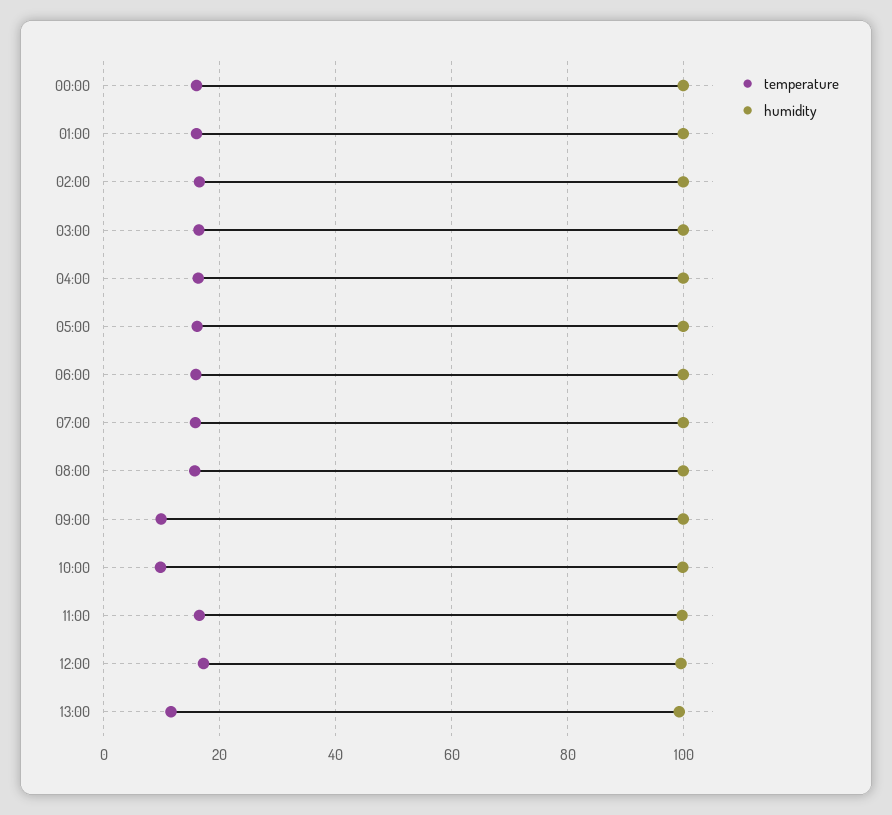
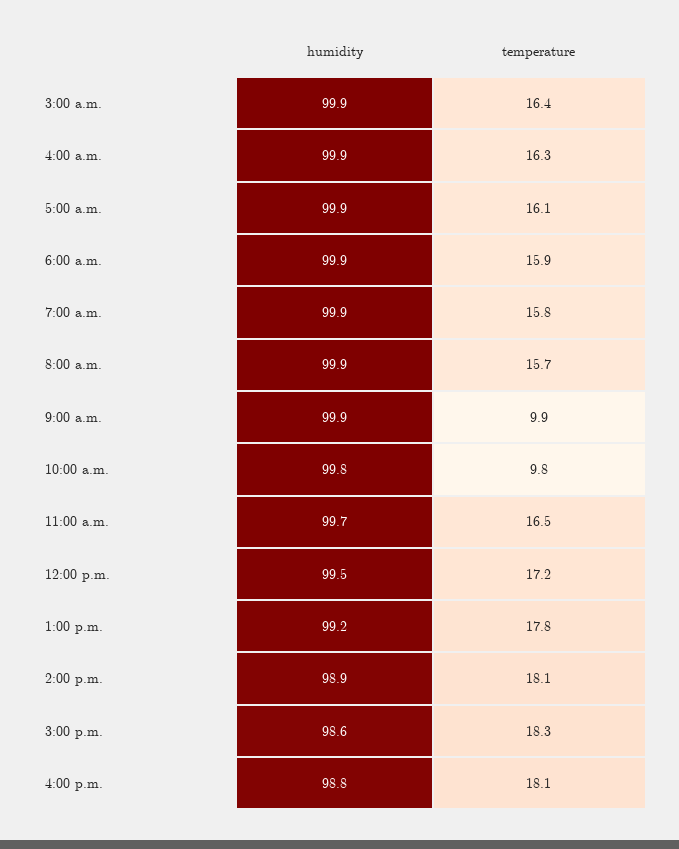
temperature, 00:00: 16 -> none
humidity, 00:00: 100 -> none
temperature, 01:00: 16 -> none
humidity, 01:00: 100 -> none
temperature, 02:00: 16 -> none
humidity, 02:00: 100 -> none
temperature, 13:00: 12 -> 17.8
humidity, 2:00 p.m.: none -> 98.9
temperature, 2:00 p.m.: none -> 18.1
humidity, 3:00 p.m.: none -> 98.6
temperature, 3:00 p.m.: none -> 18.3
humidity, 4:00 p.m.: none -> 98.8
temperature, 4:00 p.m.: none -> 18.1

